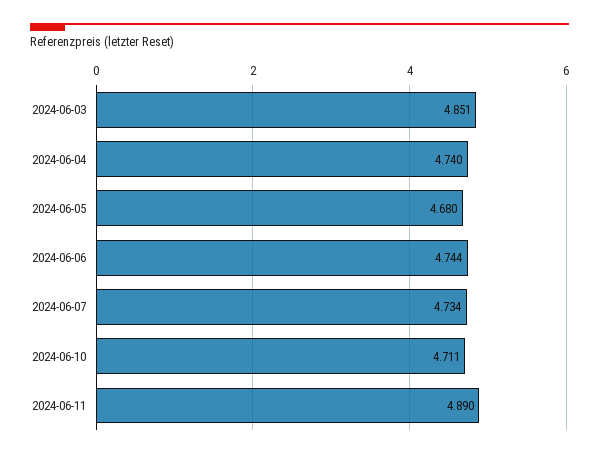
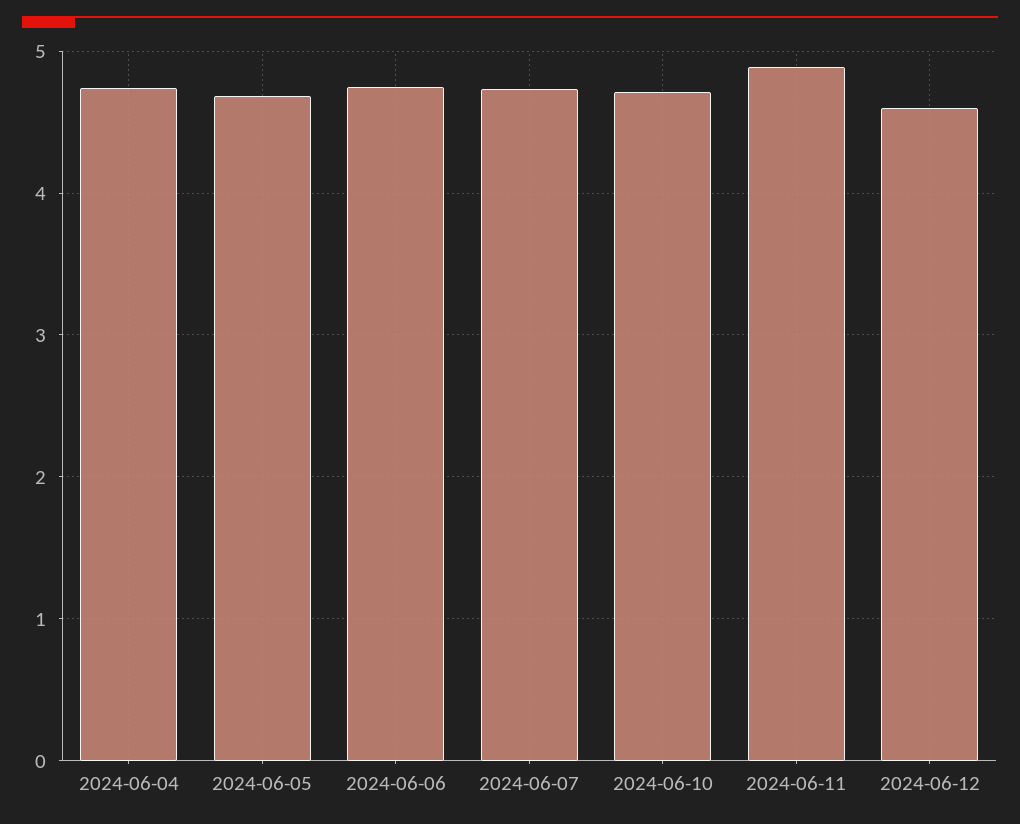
2024-06-03: 4.851 -> none
2024-06-12: none -> 4.6

